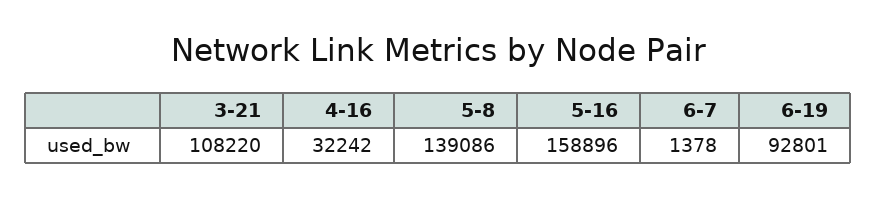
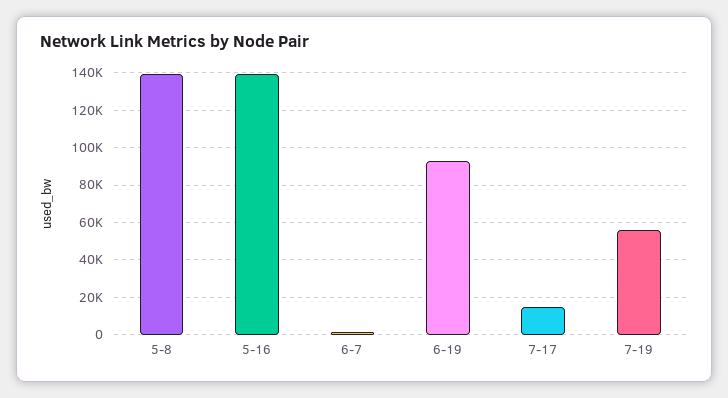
3-21: 108220 -> none
4-16: 32242 -> none
5-16: 158896 -> 140000
7-17: none -> 15000
7-19: none -> 55000

